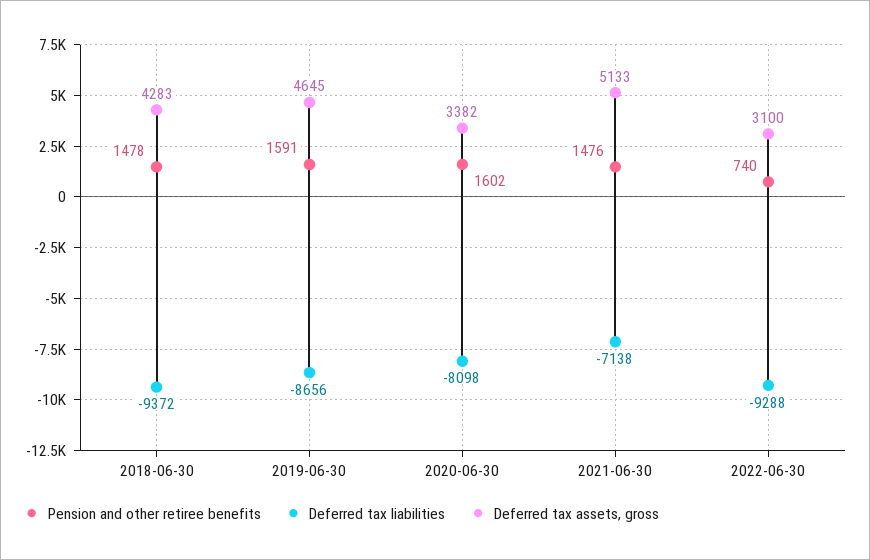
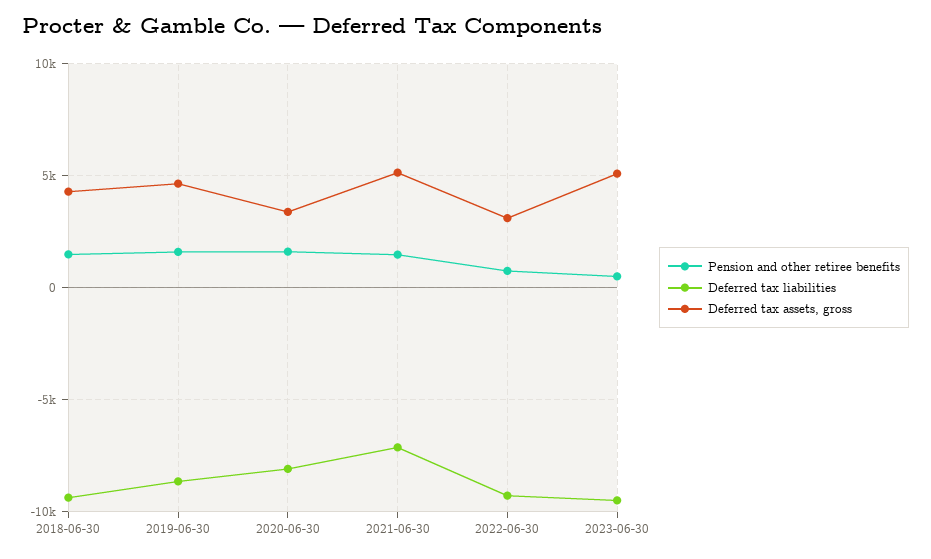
Pension and other retiree benefits, 2023-06-30: none -> 500
Deferred tax liabilities, 2023-06-30: none -> -9500
Deferred tax assets, gross, 2023-06-30: none -> 5000

